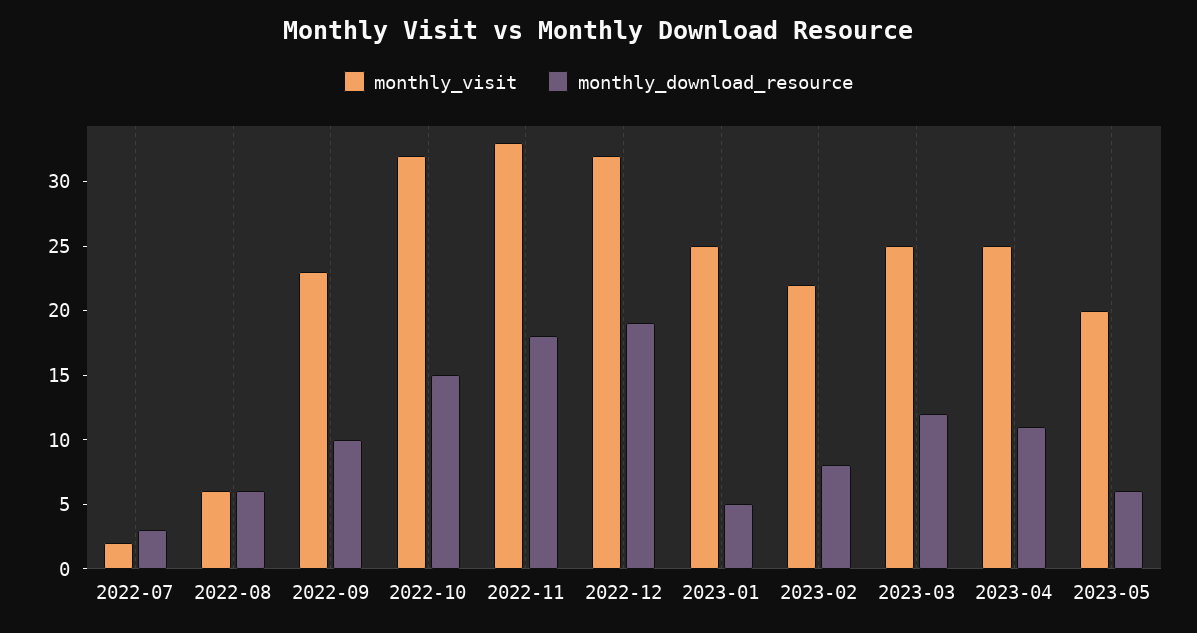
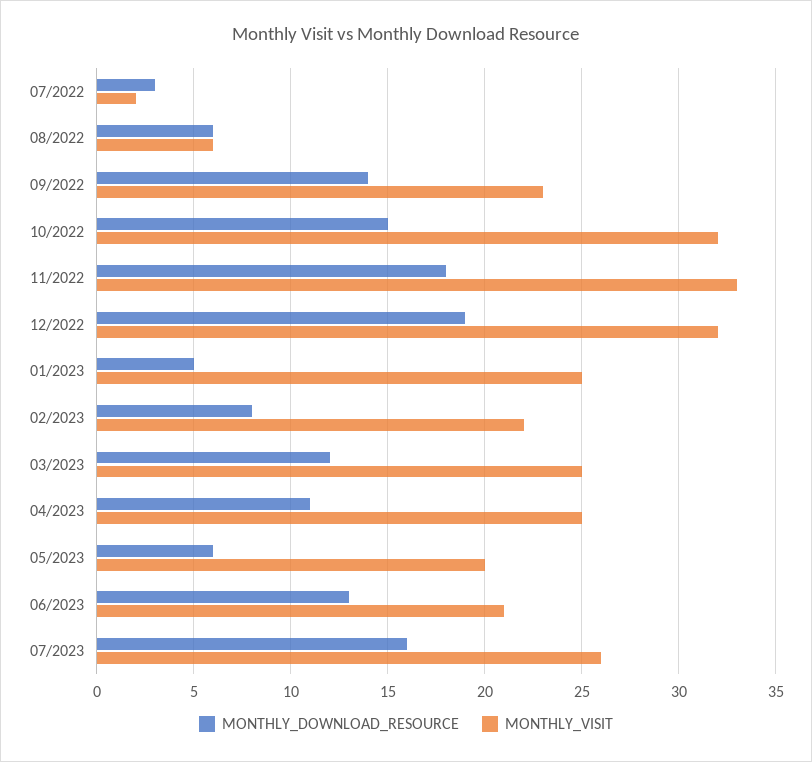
monthly_download_resource, 2022-09: 10 -> 14
monthly_download_resource, 06/2023: none -> 13
monthly_visit, 06/2023: none -> 21
monthly_download_resource, 07/2023: none -> 16
monthly_visit, 07/2023: none -> 26

